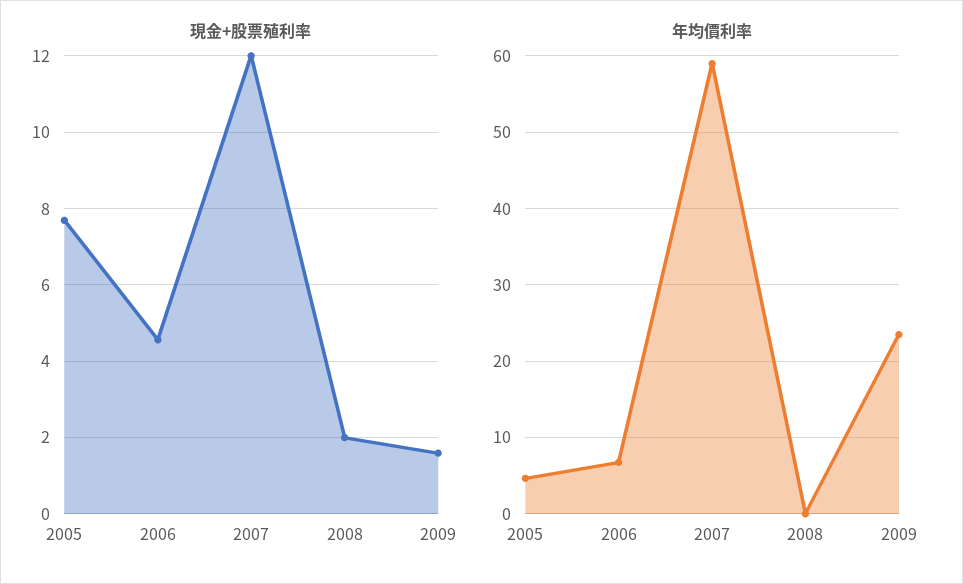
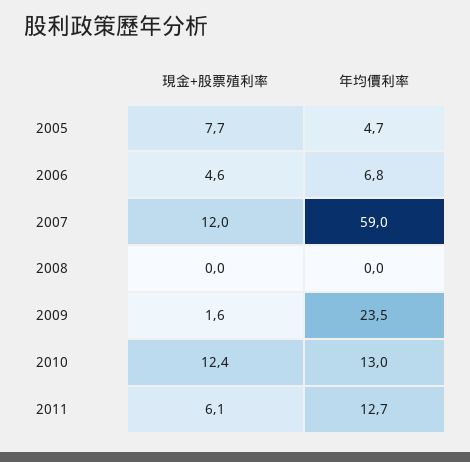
現金+股票殖利率, 2008: 2 -> 0
現金+股票殖利率, 2010: none -> 12.4
年均價利率, 2010: none -> 13
現金+股票殖利率, 2011: none -> 6.1
年均價利率, 2011: none -> 12.7

